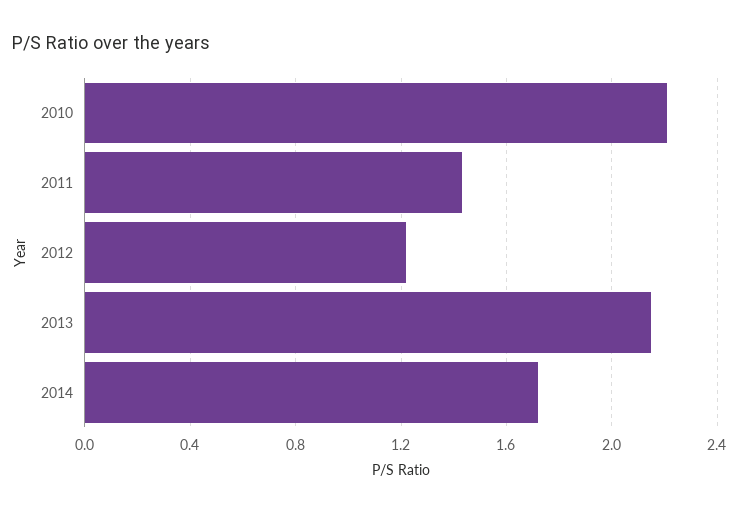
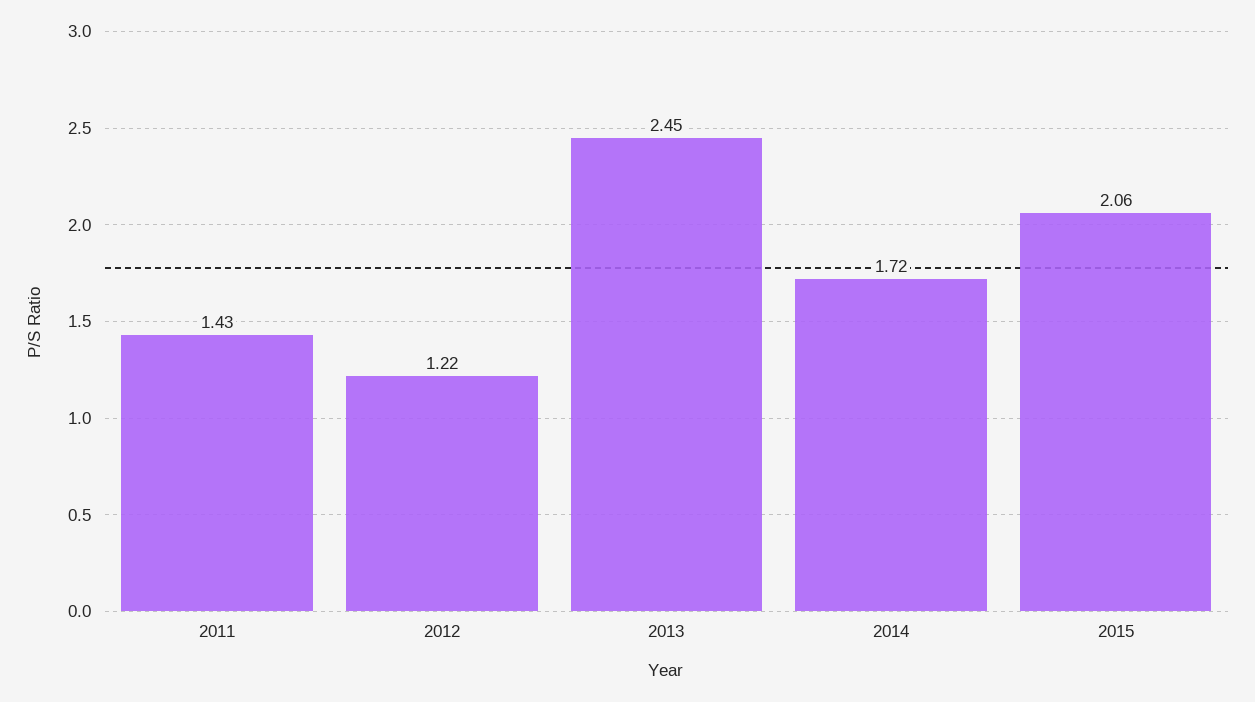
2010: 2.2 -> none
2013: 2.15 -> 2.45
2015: none -> 2.06

